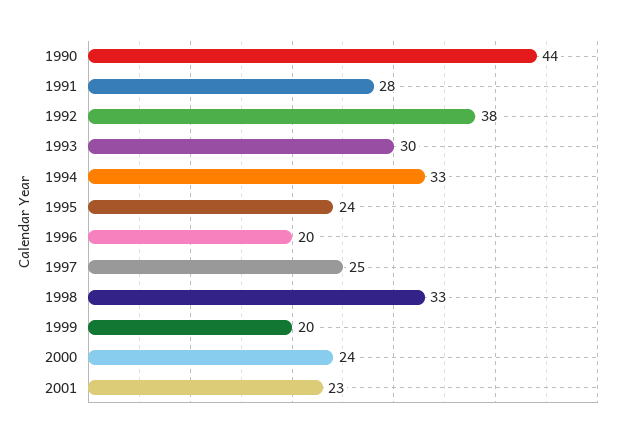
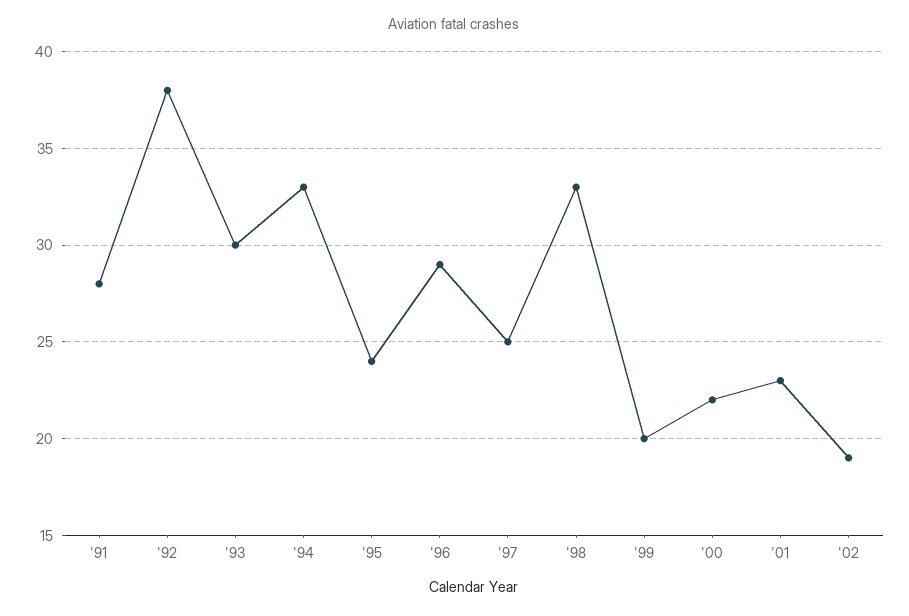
1990: 44 -> none
1996: 20 -> 29
2000: 24 -> 22
'02: none -> 19

